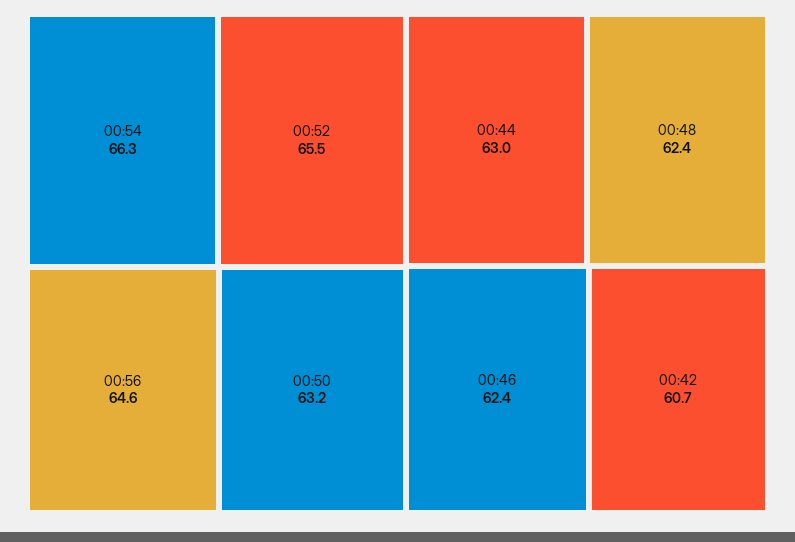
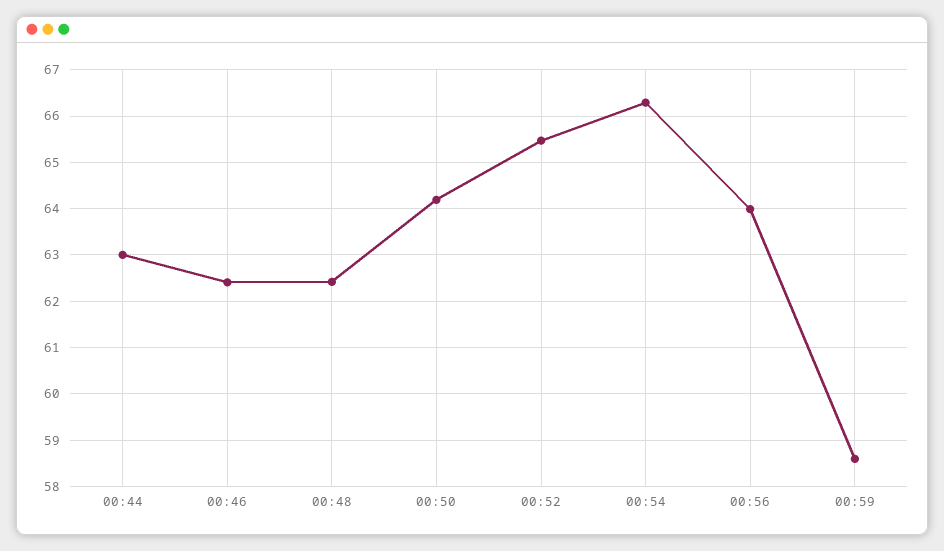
00:56: 64.6 -> 64
00:50: 63.2 -> 64.2
00:42: 60.7 -> none
00:59: none -> 58.6

